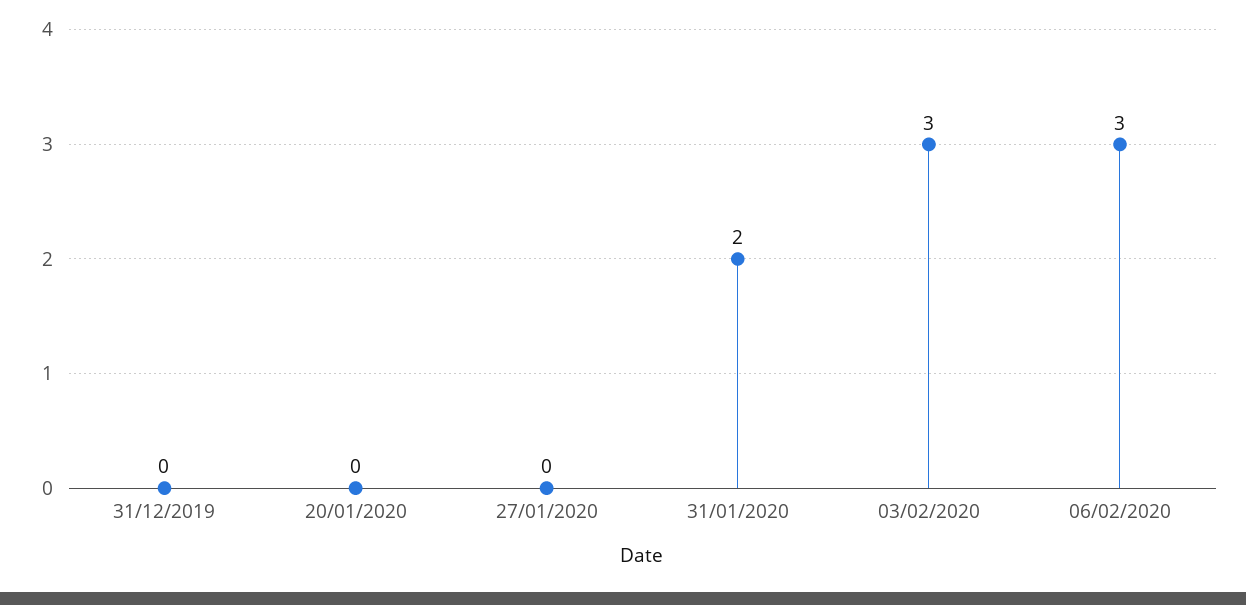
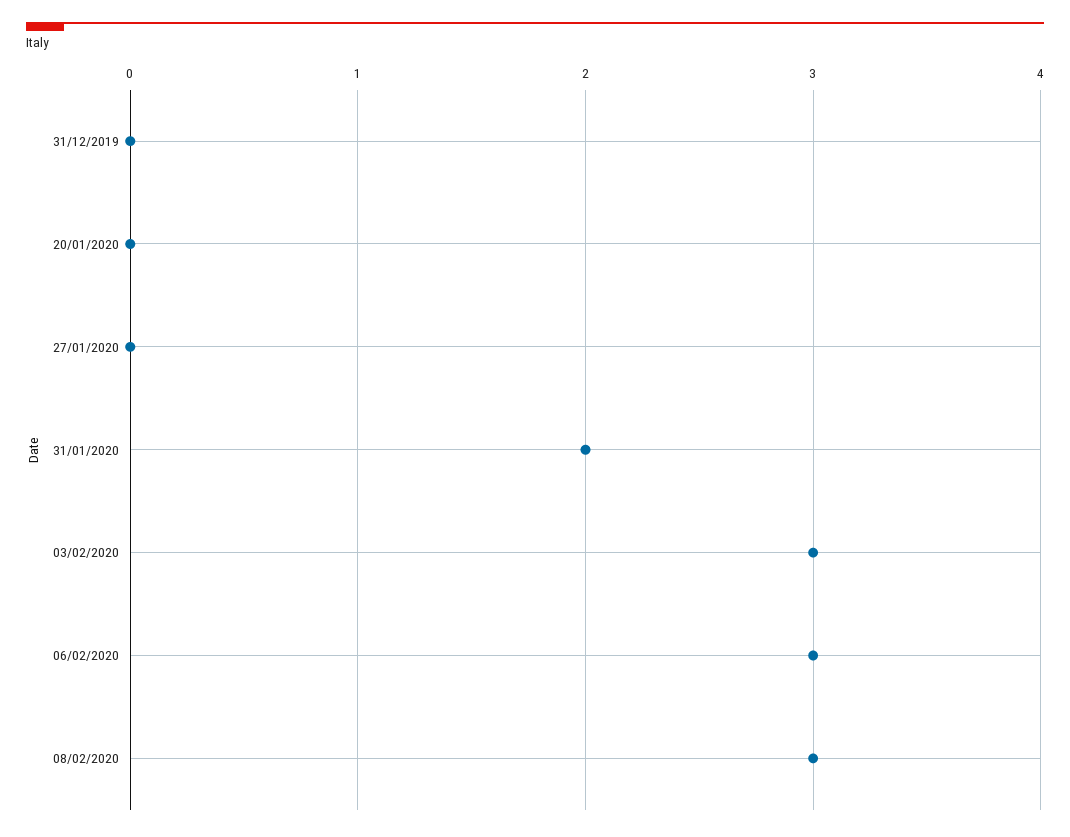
08/02/2020: none -> 3

